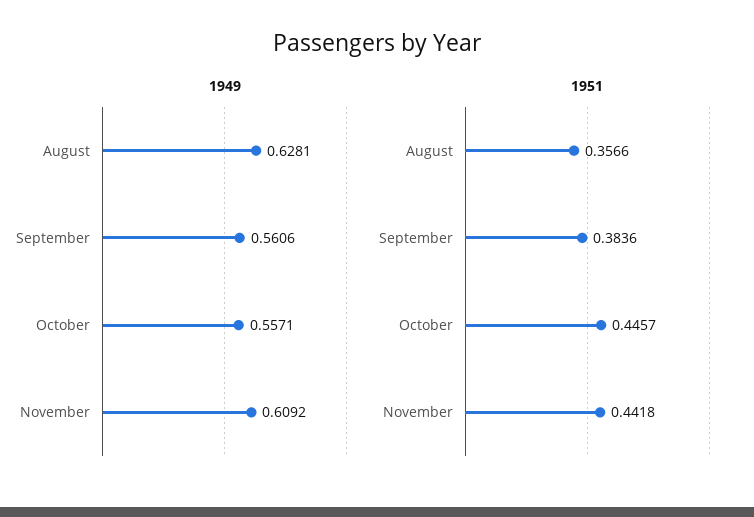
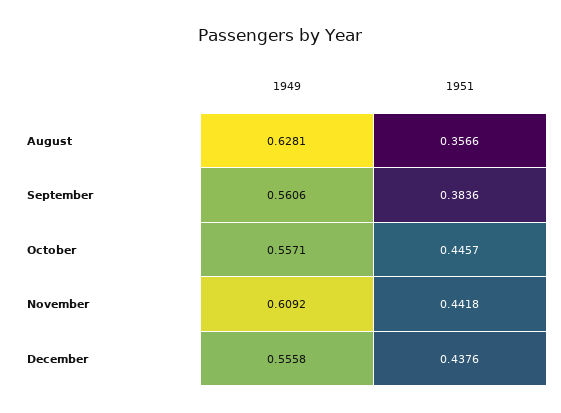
1949, December: none -> 0.5558
1951, December: none -> 0.4376

